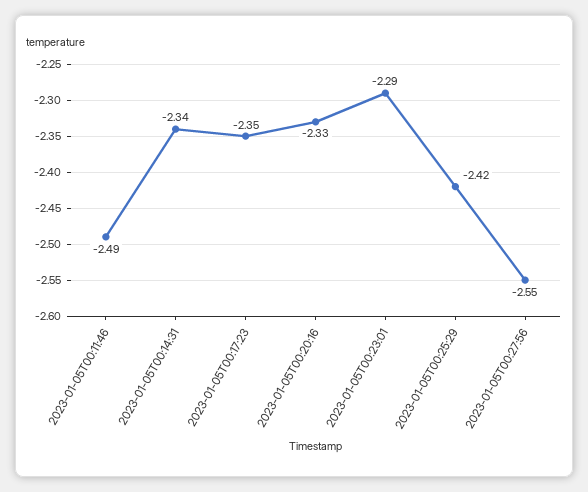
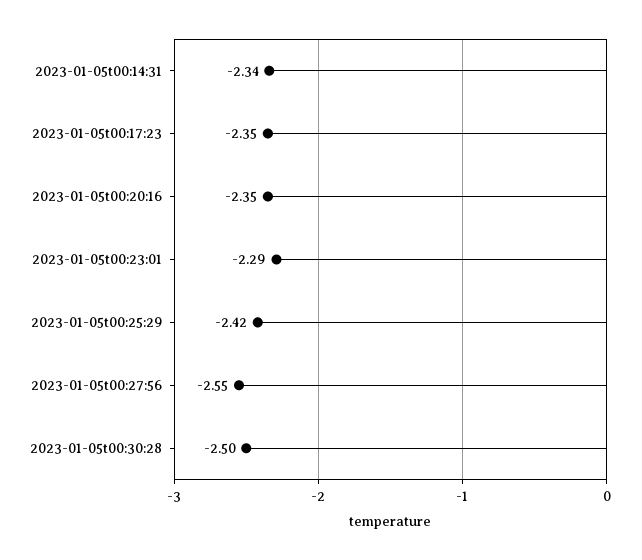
2023-01-05T00:11:46: -2.49 -> none
2023-01-05T00:20:16: -2.33 -> -2.35
2023-01-05t00:30:28: none -> -2.5

